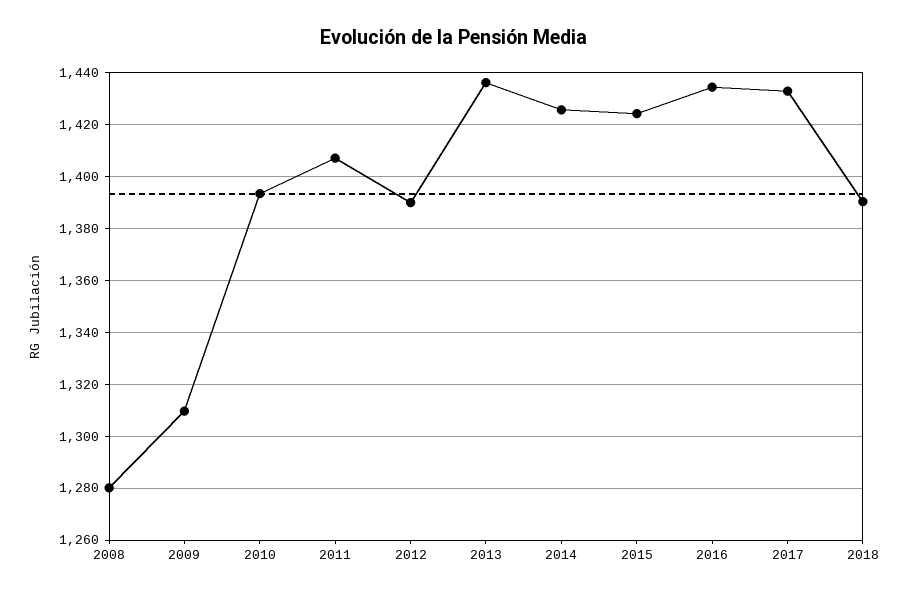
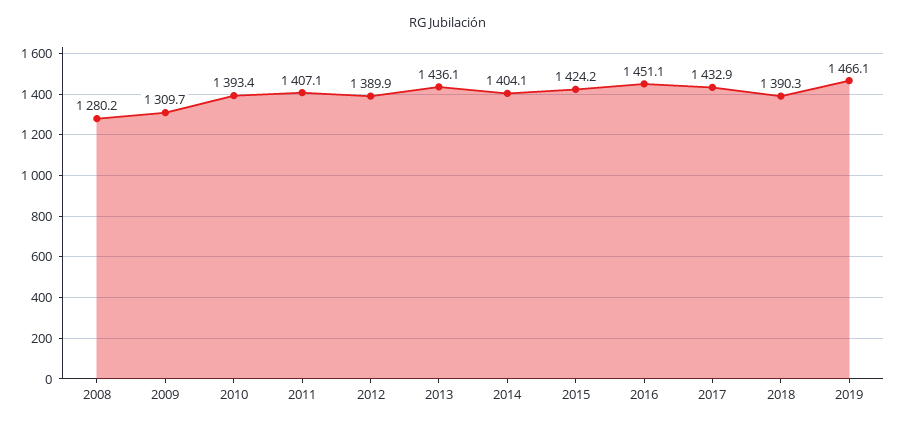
2014: 1425 -> 1404.1
2016: 1435 -> 1451.1
2019: none -> 1466.1

